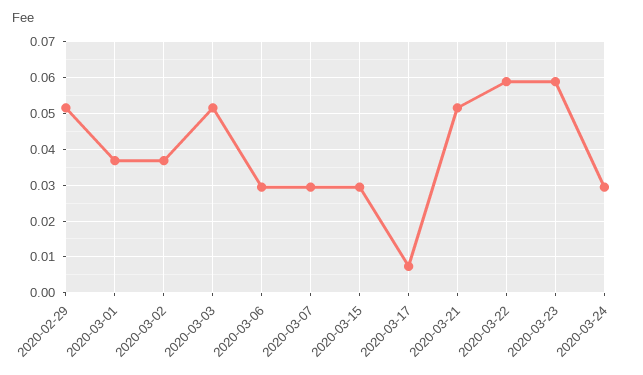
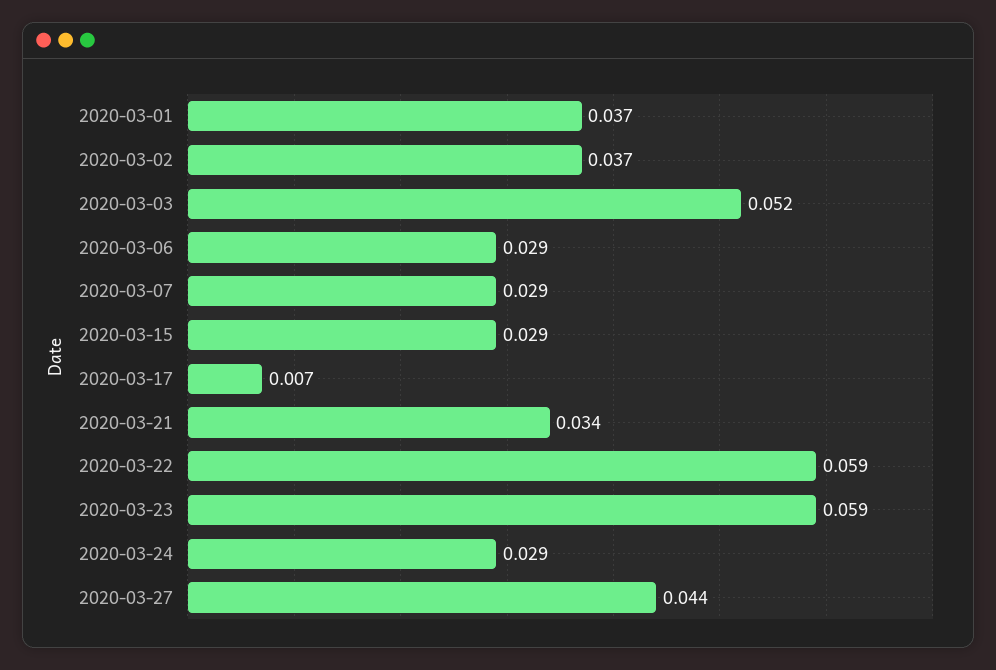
2020-02-29: 0.052 -> none
2020-03-21: 0.052 -> 0.034
2020-03-27: none -> 0.044

